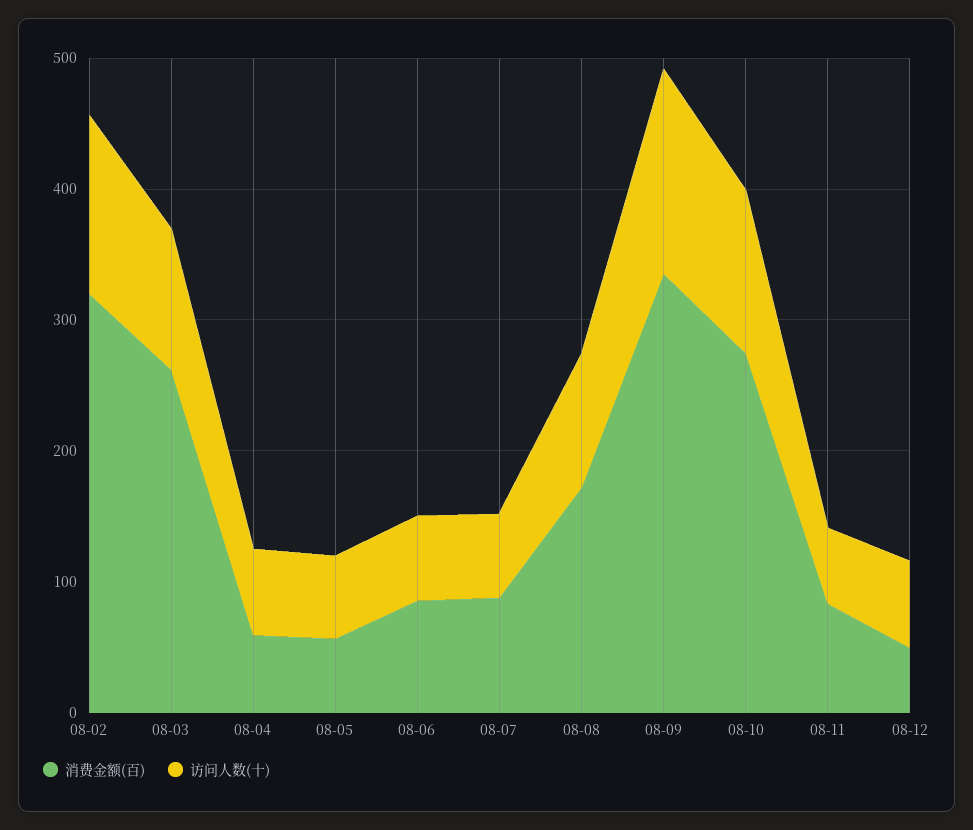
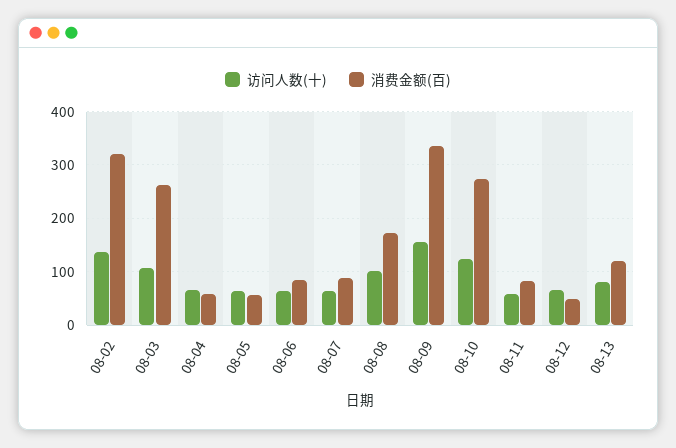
访问人数(十), 08-13: none -> 80
消费金额(百), 08-13: none -> 120

